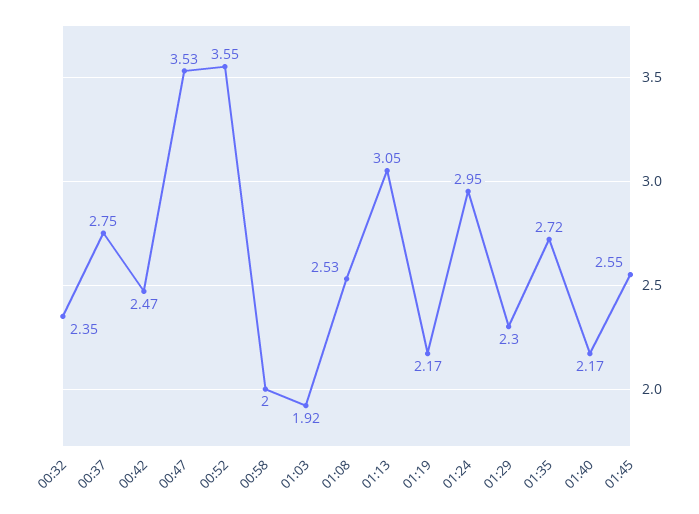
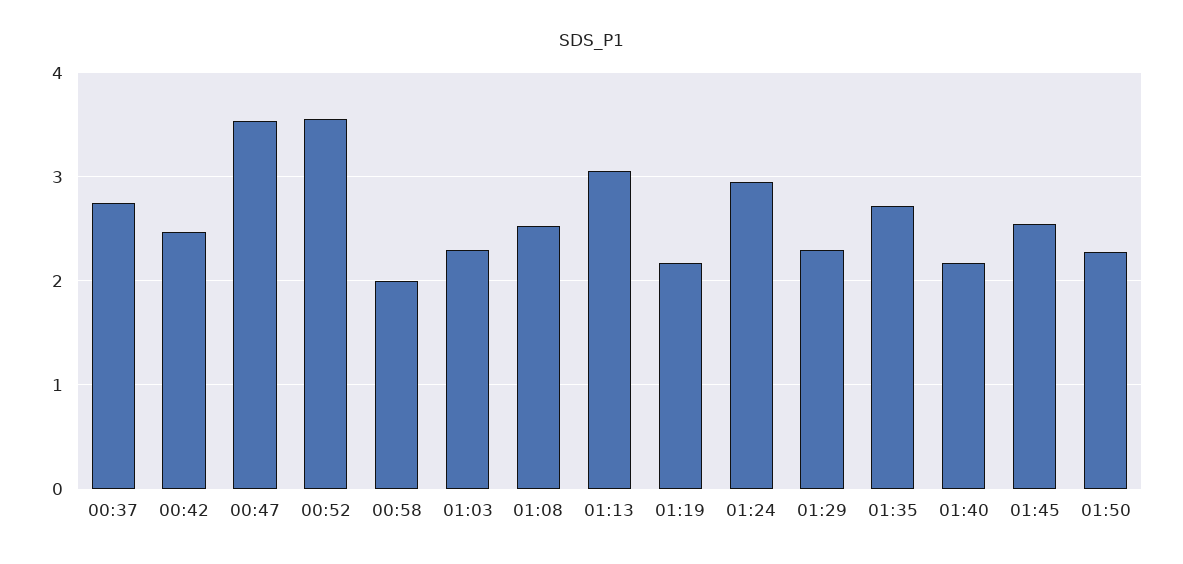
00:32: 2.35 -> none
01:03: 1.92 -> 2.3
01:50: none -> 2.3

